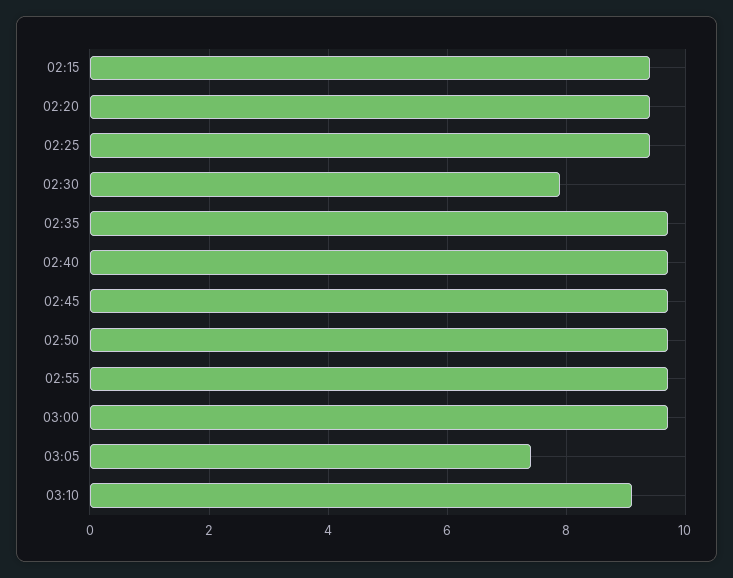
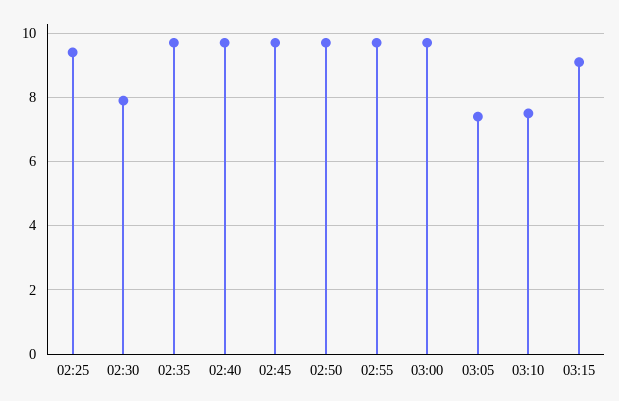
02:15: 9.5 -> none
02:20: 9.5 -> none
03:10: 9 -> 7.5
03:15: none -> 9

